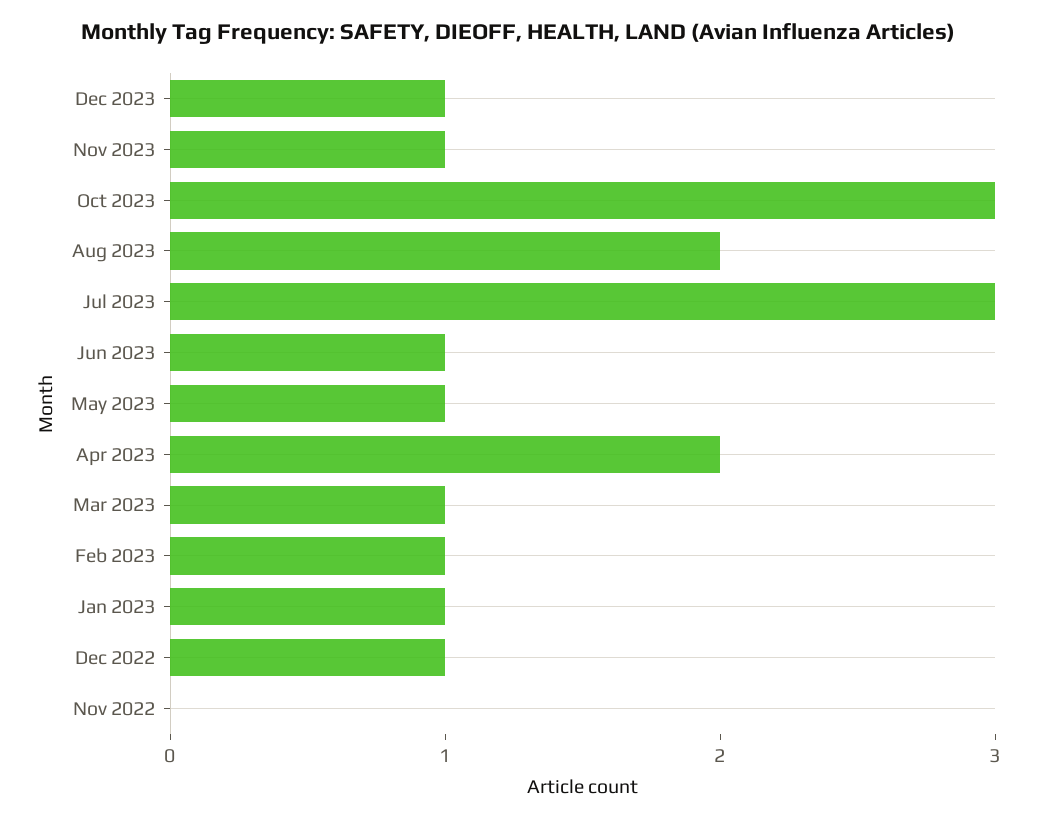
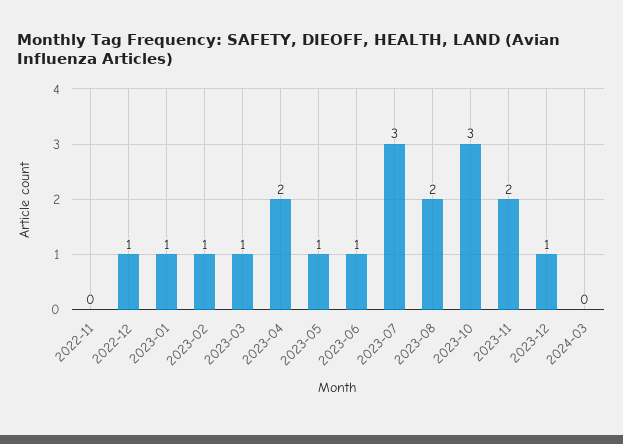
Nov 2023: 1 -> 2
2024-03: none -> 0

